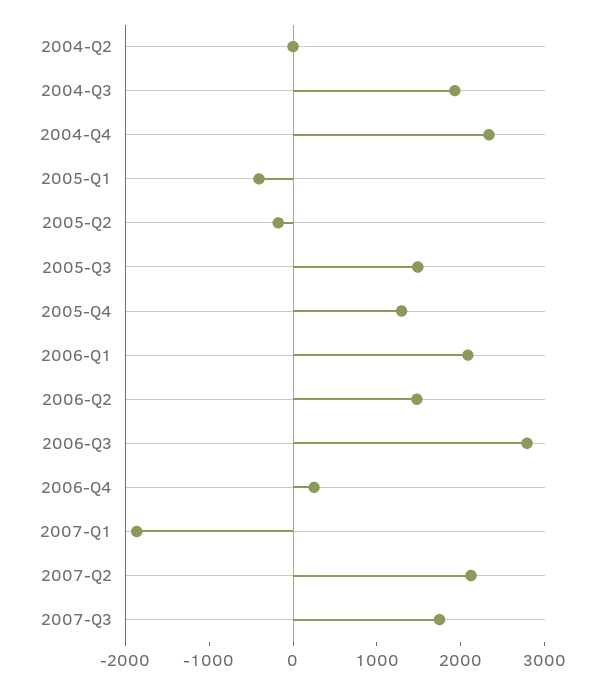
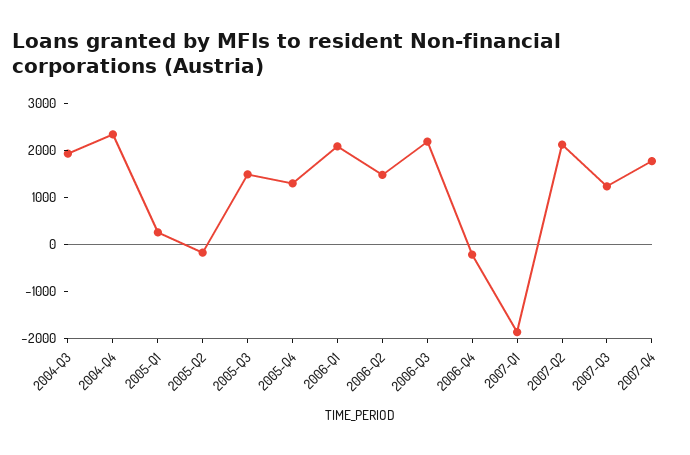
2004-Q2: 0 -> none
2005-Q1: -400 -> 200
2006-Q3: 2800 -> 2200
2006-Q4: 200 -> -200
2007-Q3: 1800 -> 1200
2007-Q4: none -> 1800

